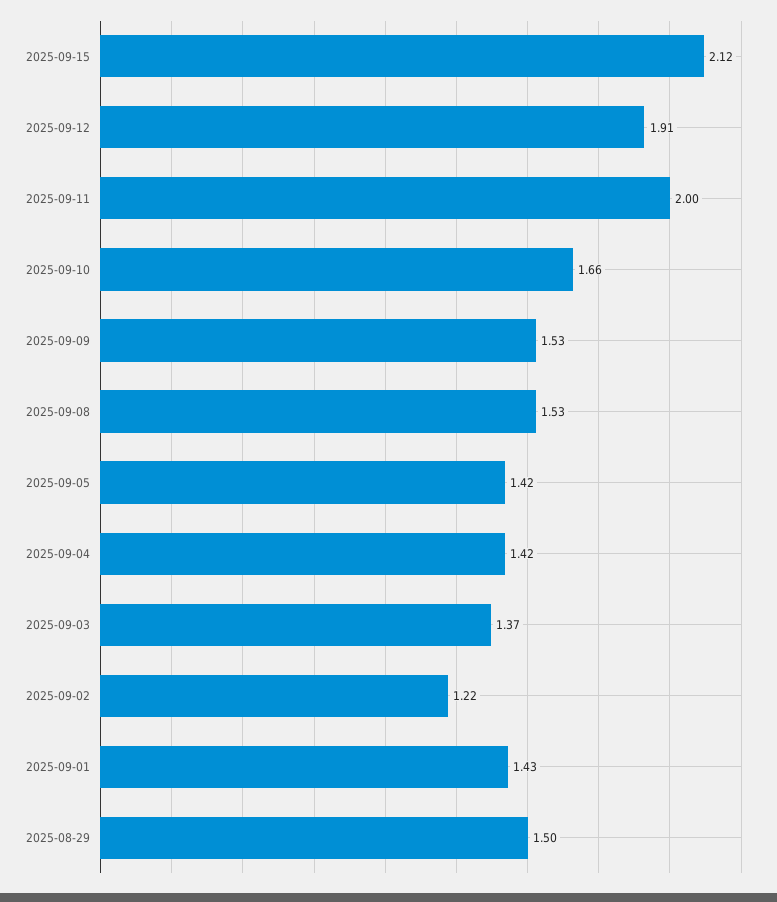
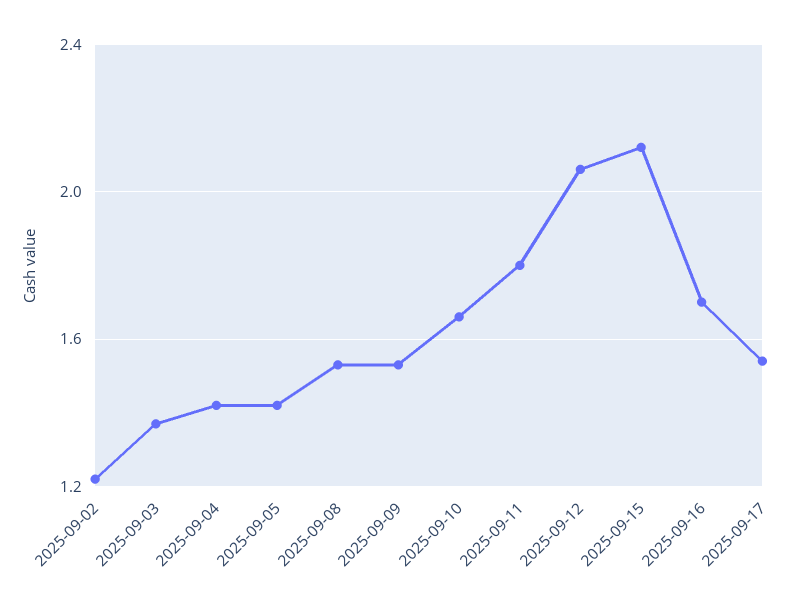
2025-09-12: 1.91 -> 2.05
2025-09-11: 2 -> 1.8
2025-09-01: 1.43 -> none
2025-08-29: 1.5 -> none
2025-09-16: none -> 1.7
2025-09-17: none -> 1.55

